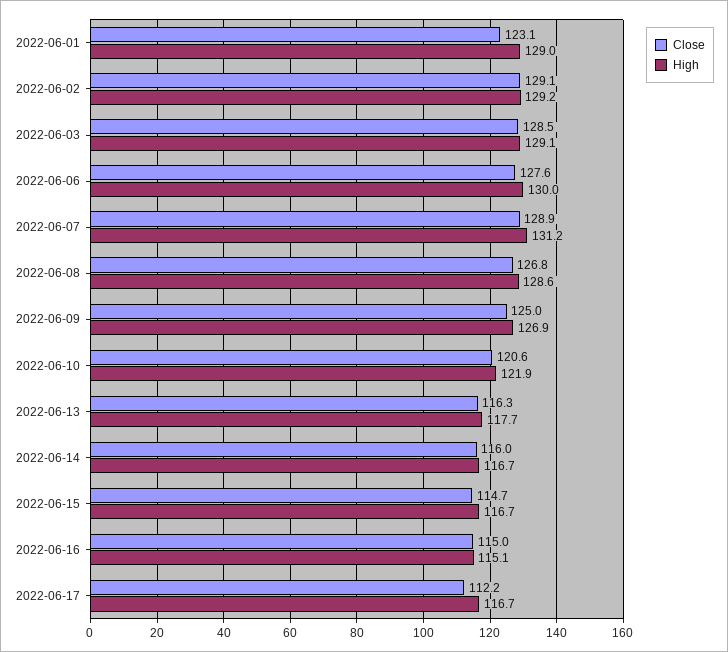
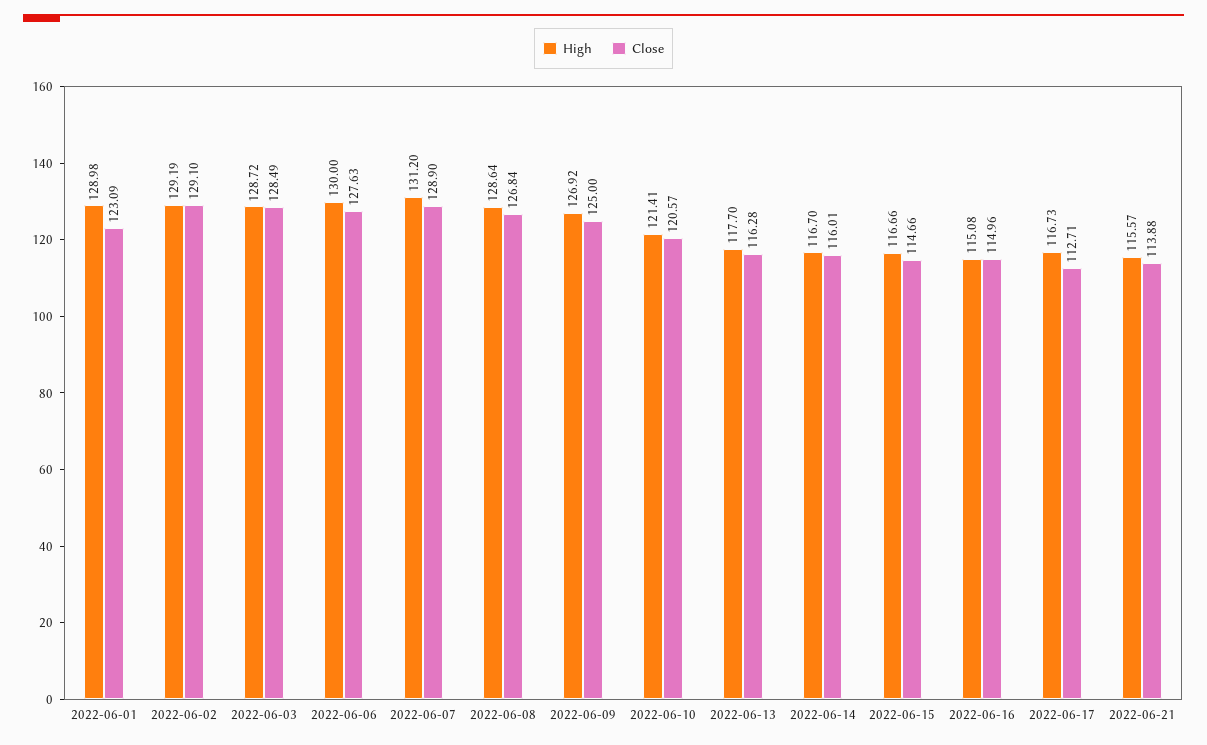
High, 2022-06-03: 129.1 -> 128.72
High, 2022-06-10: 121.9 -> 121.41
Close, 2022-06-17: 112.2 -> 112.71
High, 2022-06-21: none -> 115.57
Close, 2022-06-21: none -> 113.88

